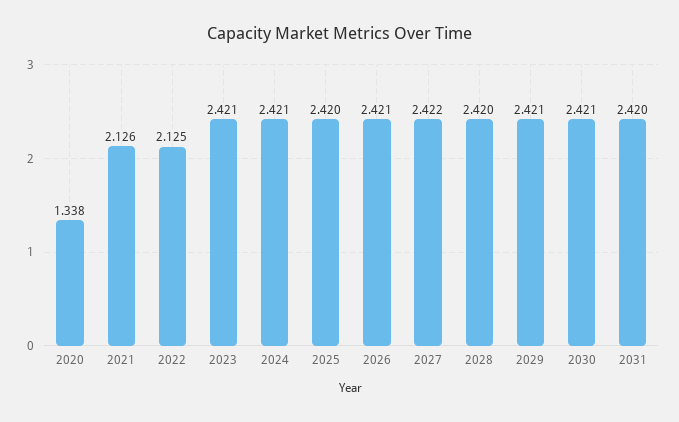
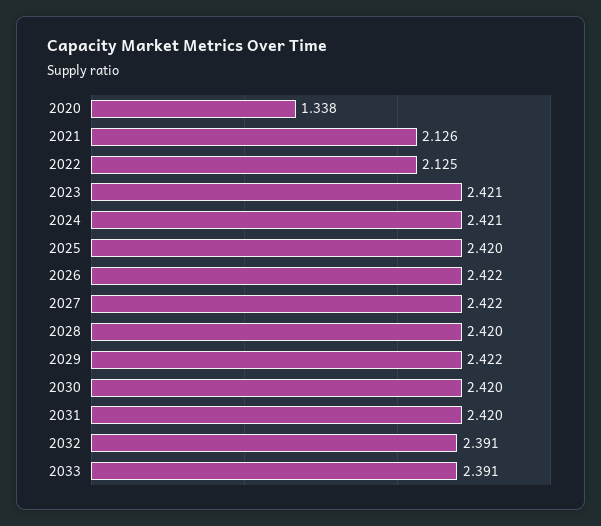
2026: 2.421 -> 2.422
2029: 2.421 -> 2.422
2030: 2.421 -> 2.42
2032: none -> 2.391
2033: none -> 2.391

